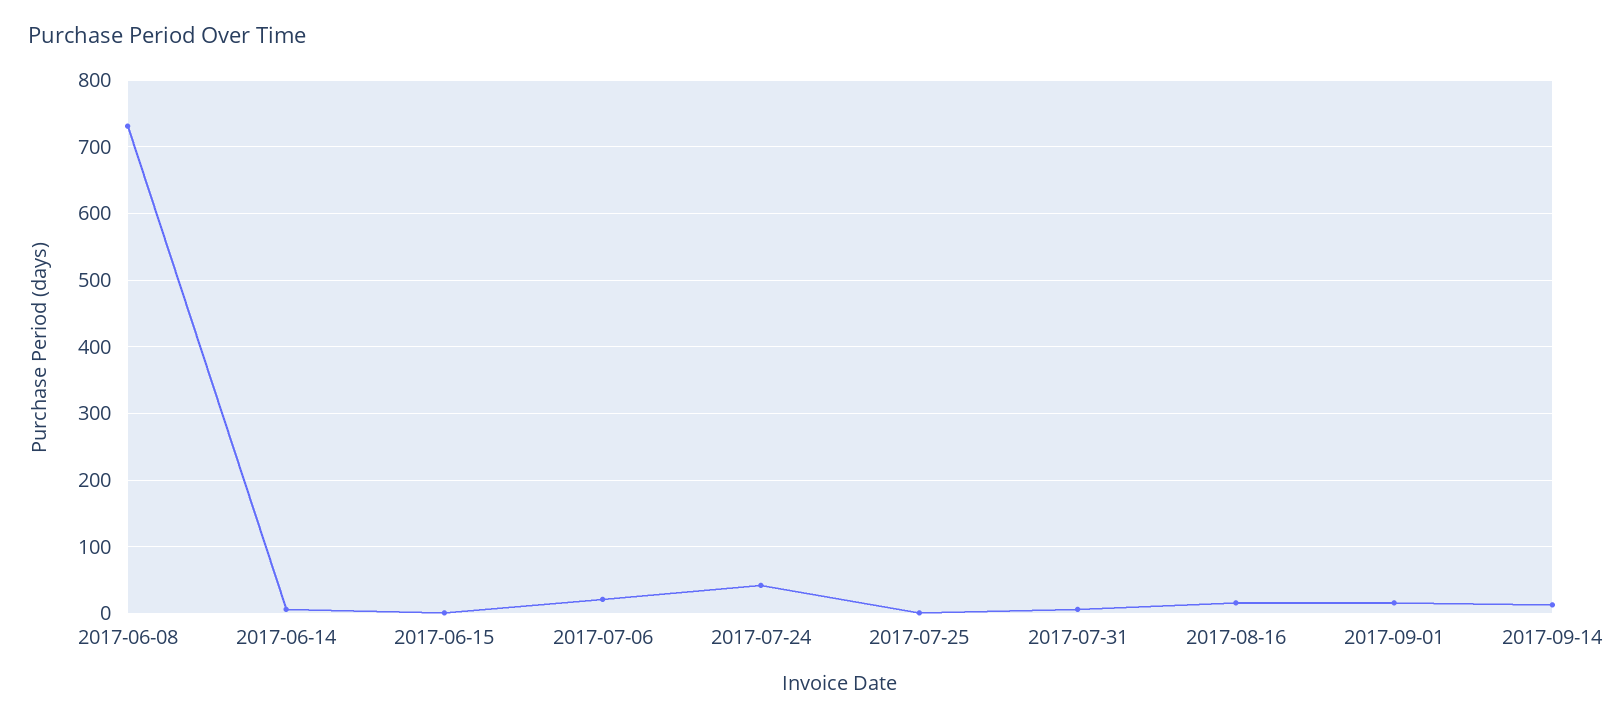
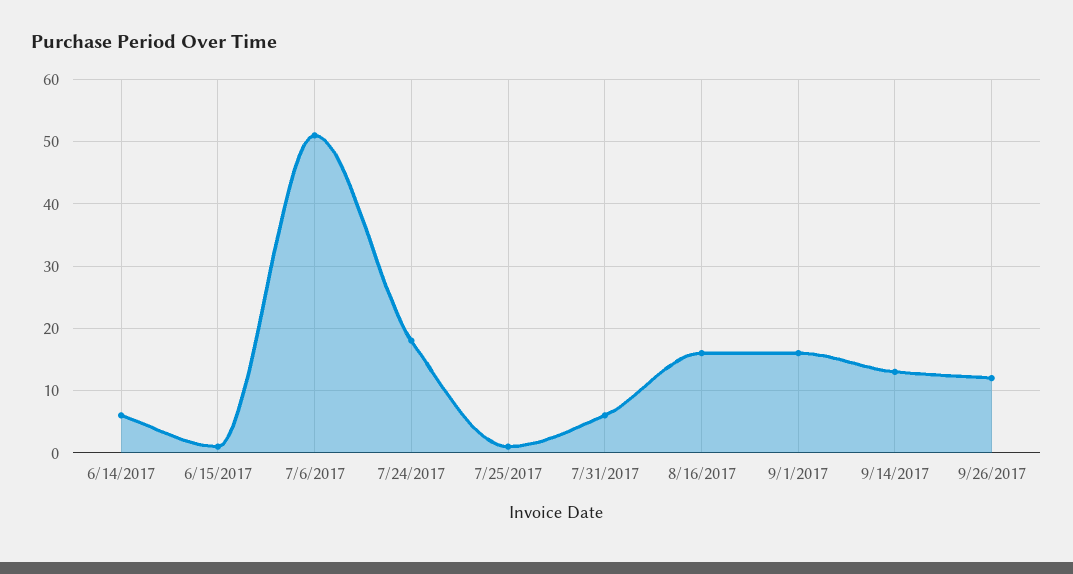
2017-06-08: 730 -> none
2017-07-06: 20 -> 51
2017-07-24: 40 -> 18
9/26/2017: none -> 12

